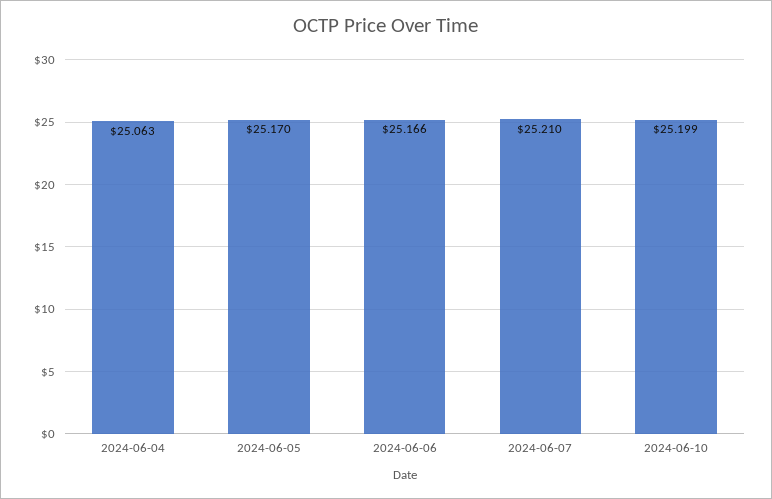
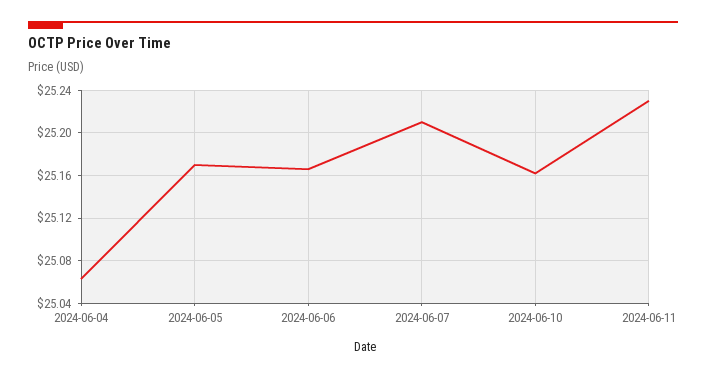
2024-06-10: 25.199 -> 25.16
2024-06-11: none -> 25.23

